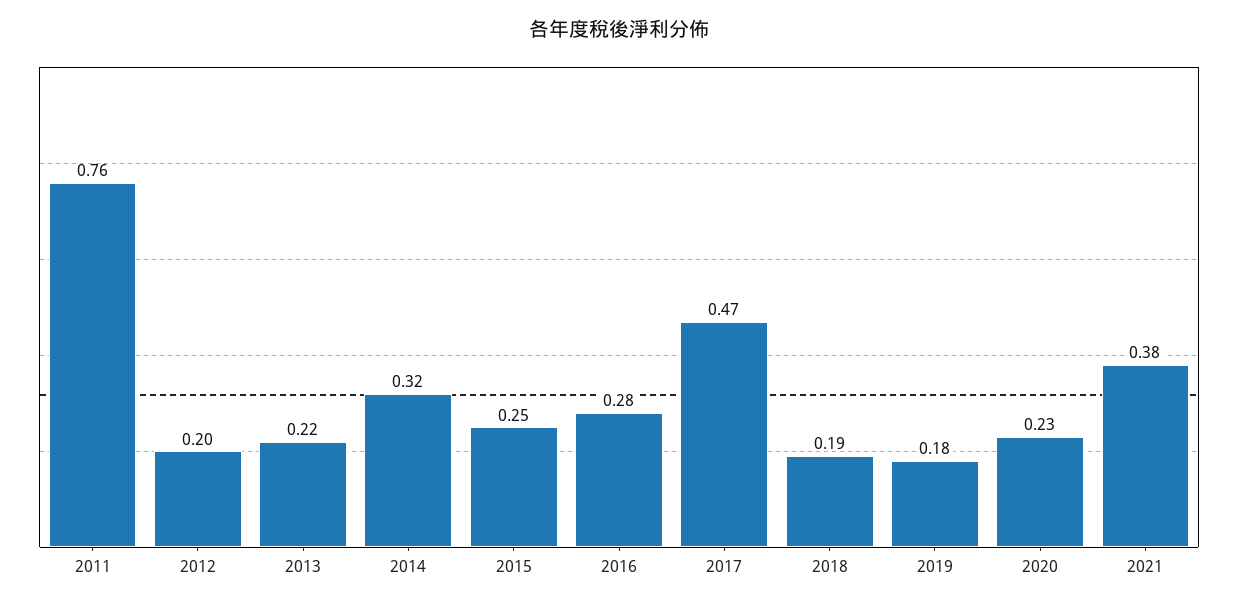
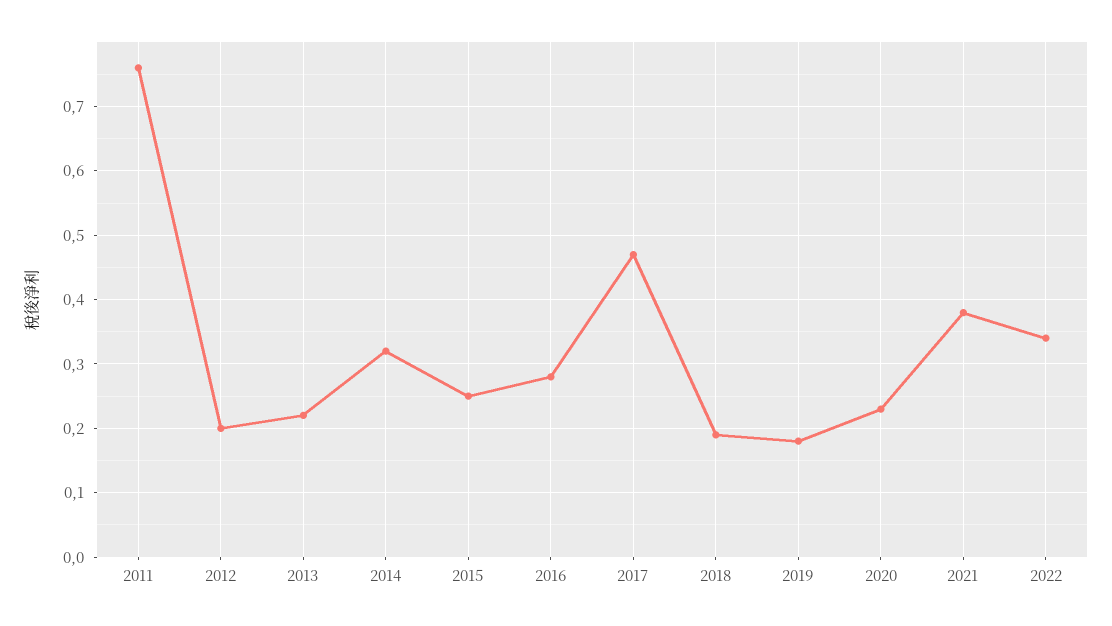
2022: none -> 0.34

